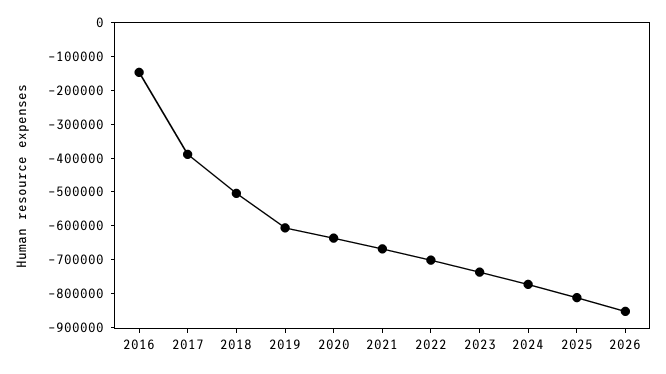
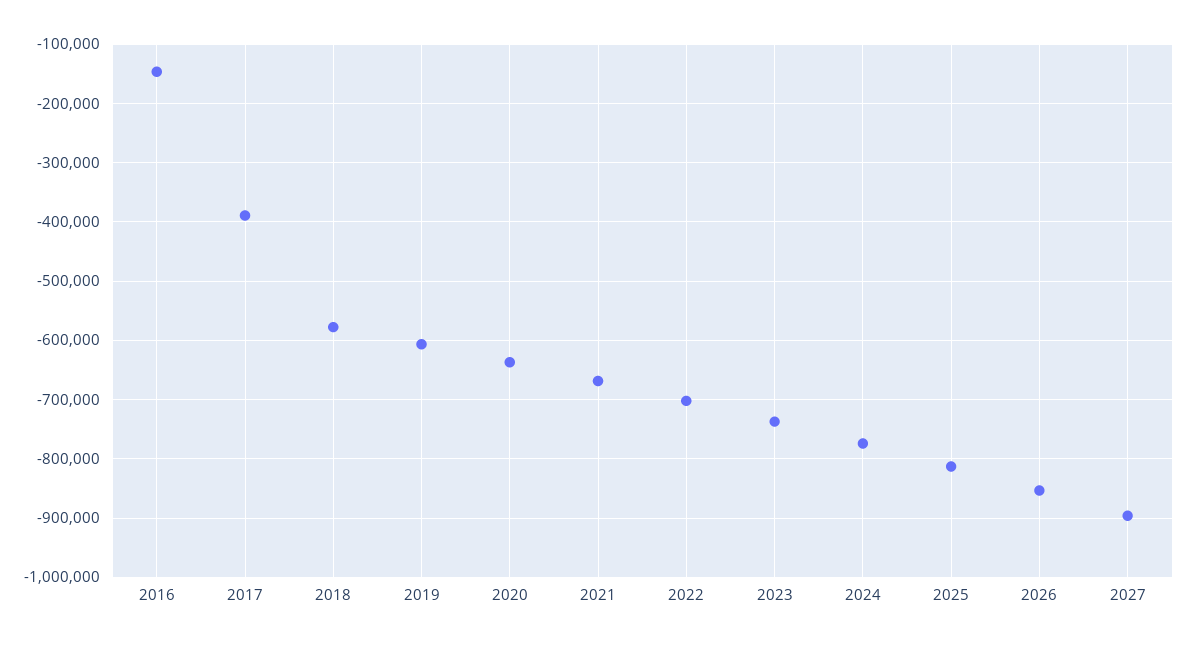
2018: -500000 -> -580000
2027: none -> -900000

